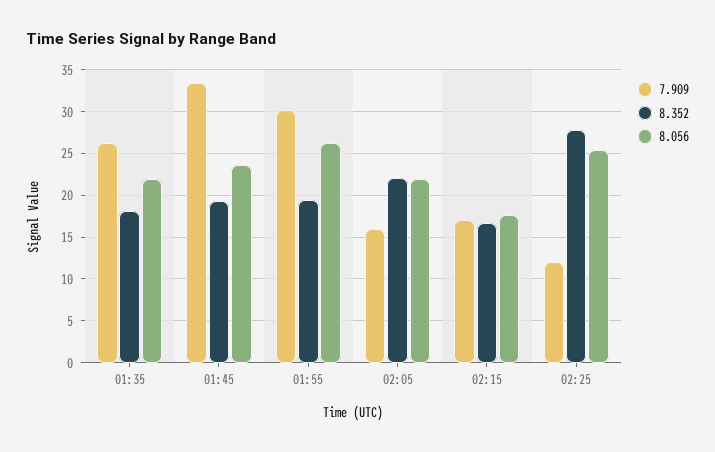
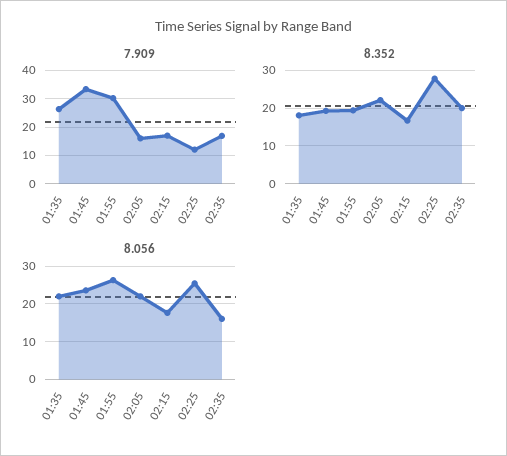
7.909, 02:35: none -> 17.5
8.352, 02:35: none -> 20
8.056, 02:35: none -> 16

